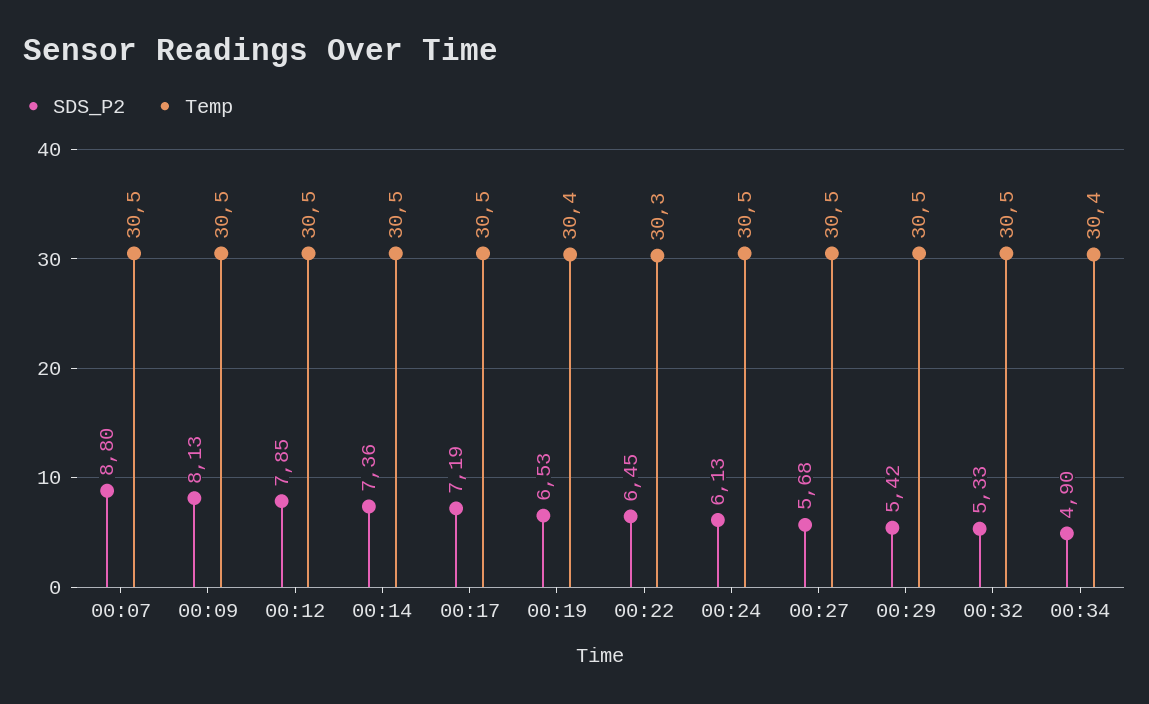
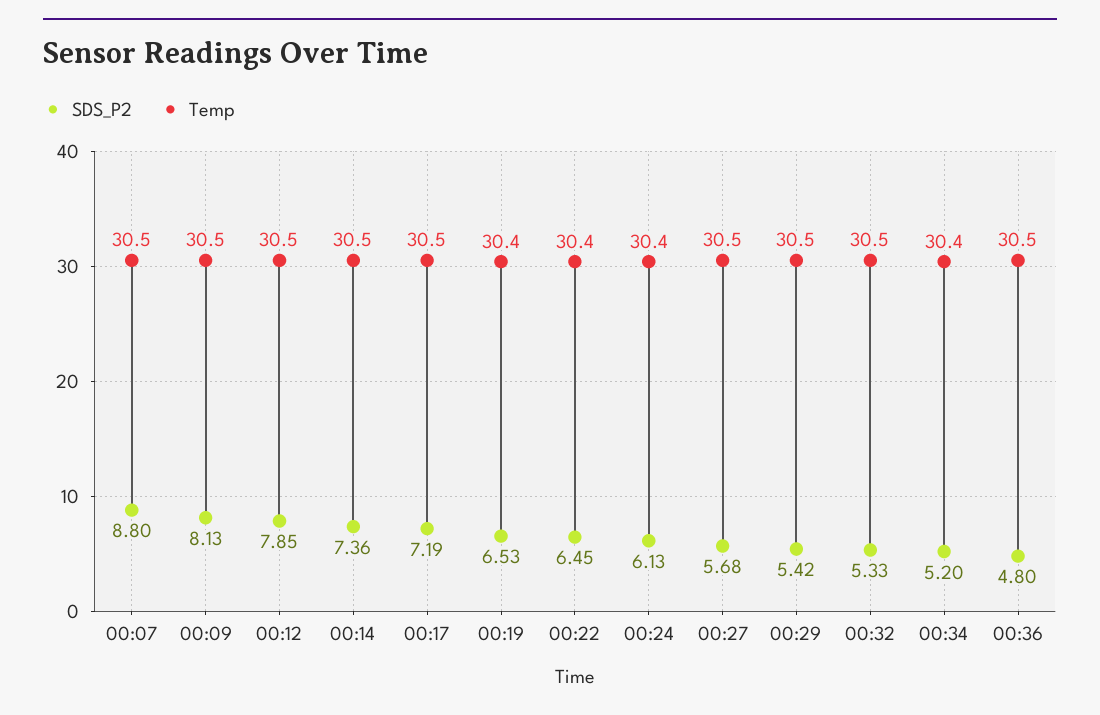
Temp, 00:22: 30.3 -> 30.4
Temp, 00:24: 30.5 -> 30.4
SDS_P2, 00:34: 4.9 -> 5.2
SDS_P2, 00:36: none -> 4.8
Temp, 00:36: none -> 30.5

